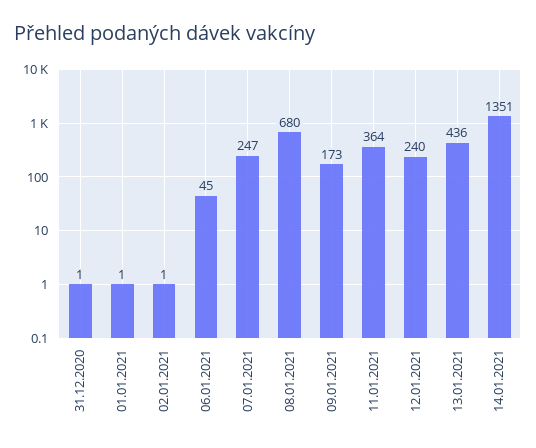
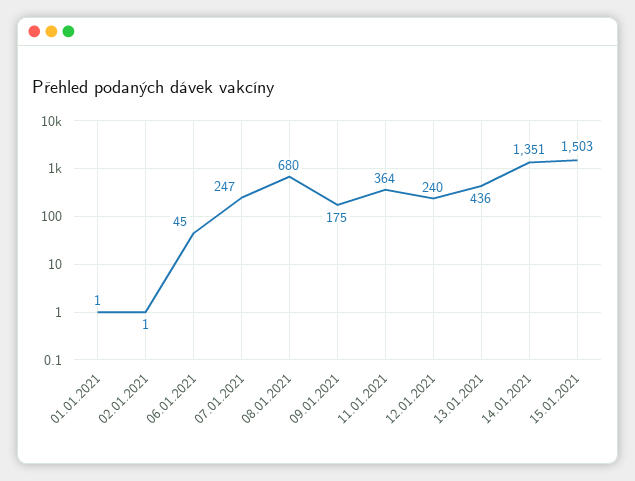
31.12.2020: 1 -> none
09.01.2021: 173 -> 175
15.01.2021: none -> 1503

